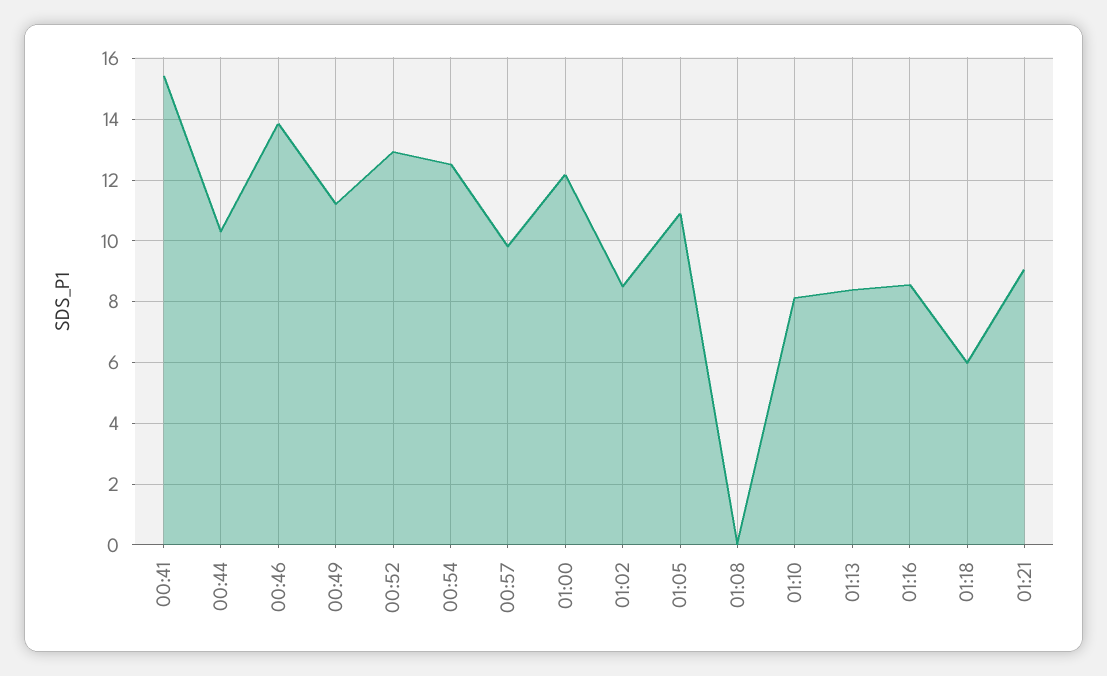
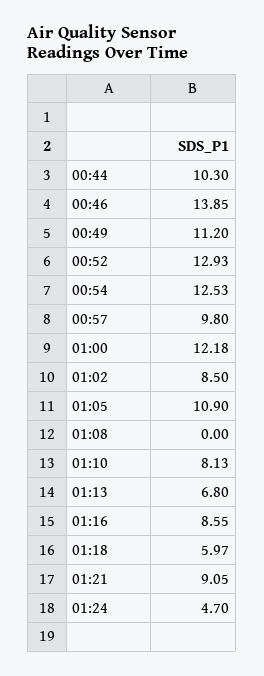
00:41: 15.4 -> none
01:13: 8.4 -> 6.8
01:24: none -> 4.7

